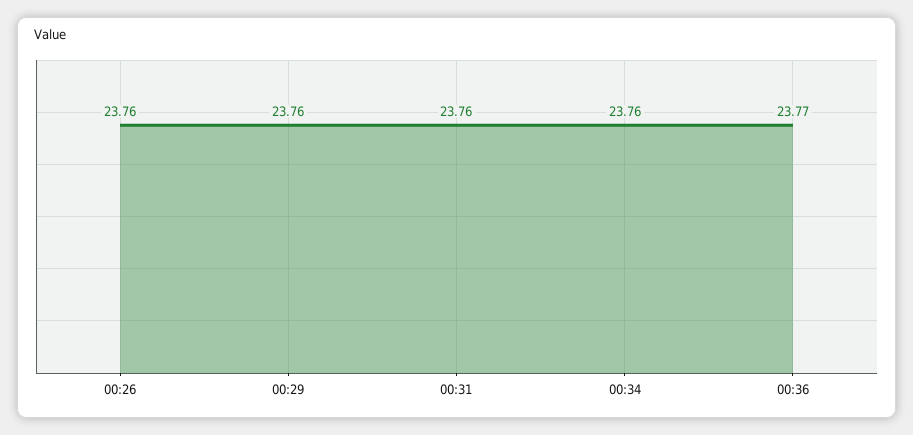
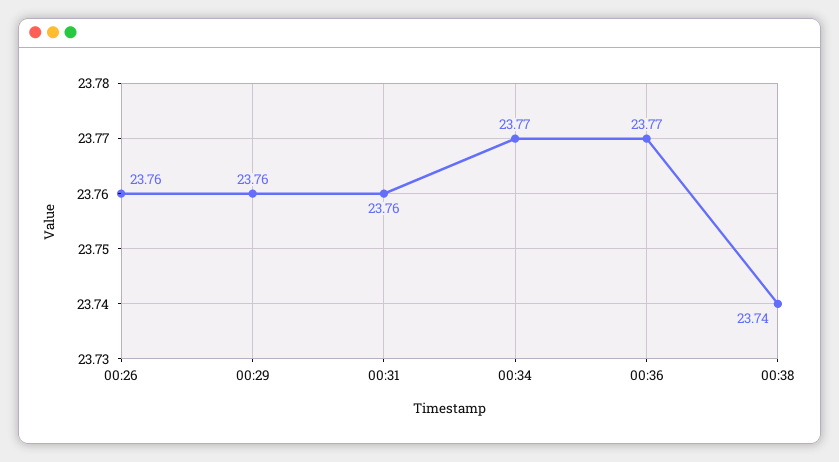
00:34: 23.76 -> 23.77
00:38: none -> 23.74

